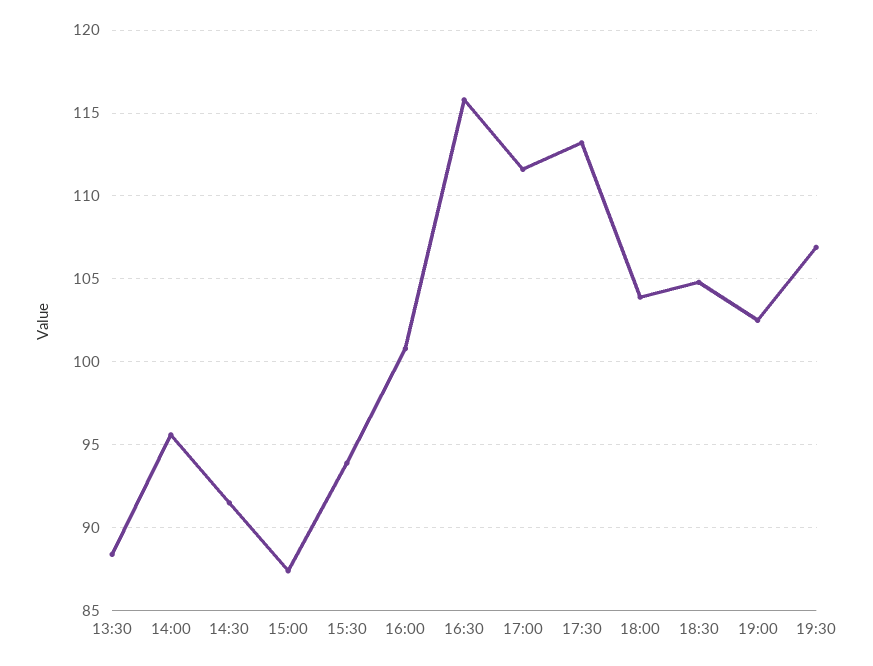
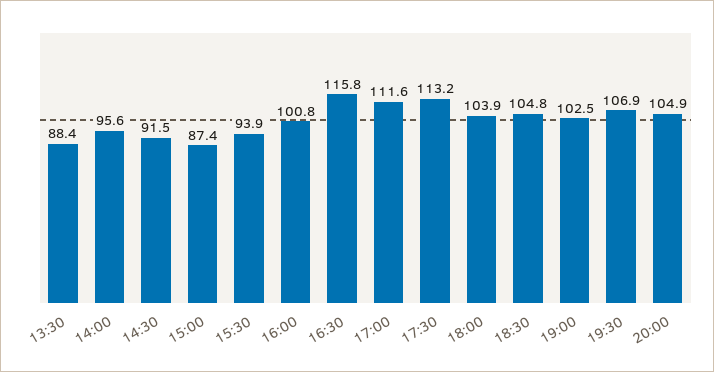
20:00: none -> 104.9

